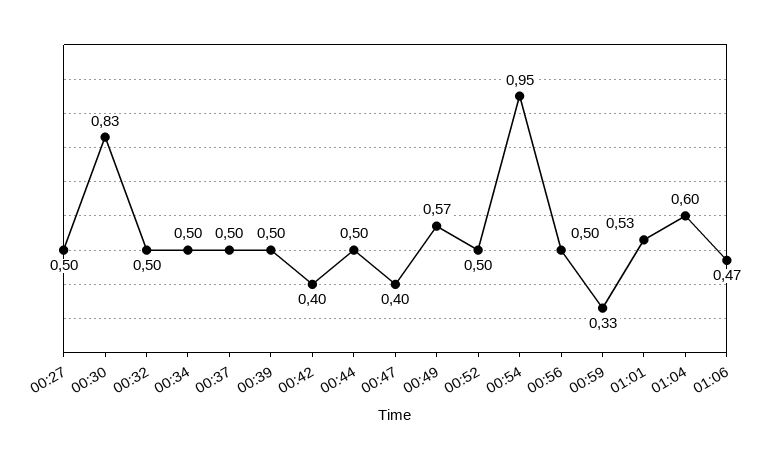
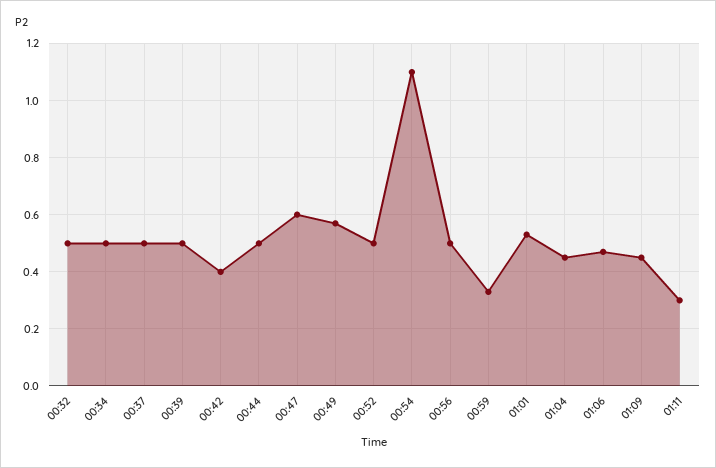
00:27: 0.5 -> none
00:30: 0.83 -> none
00:47: 0.4 -> 0.6
00:54: 0.95 -> 1.1
01:04: 0.6 -> 0.45
01:09: none -> 0.45
01:11: none -> 0.3

